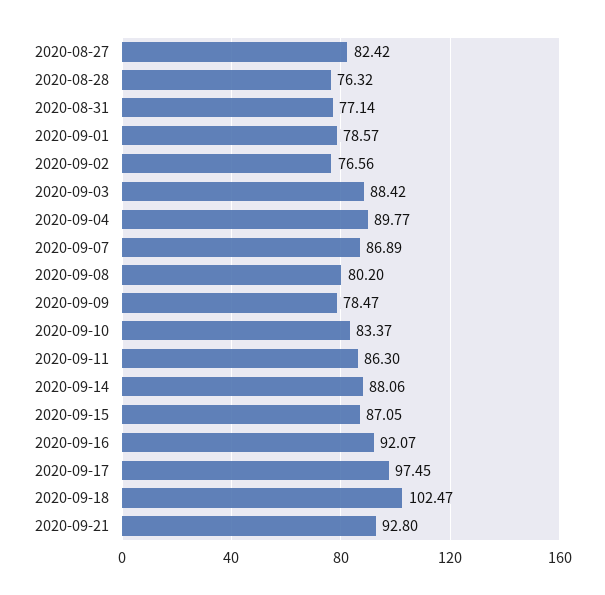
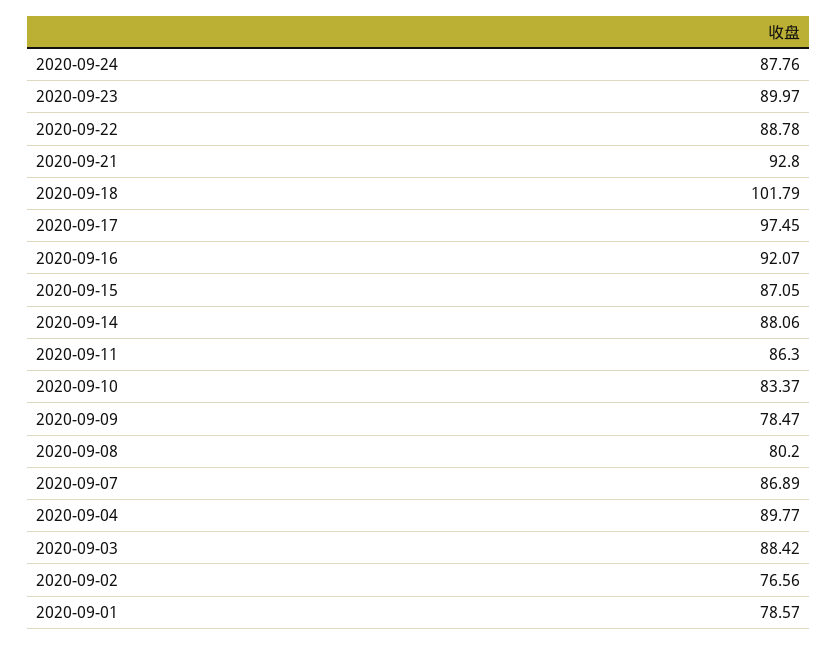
2020-08-27: 82.42 -> none
2020-08-28: 76.32 -> none
2020-08-31: 77.14 -> none
2020-09-18: 102.47 -> 101.79
2020-09-24: none -> 87.76
2020-09-23: none -> 89.97
2020-09-22: none -> 88.78

